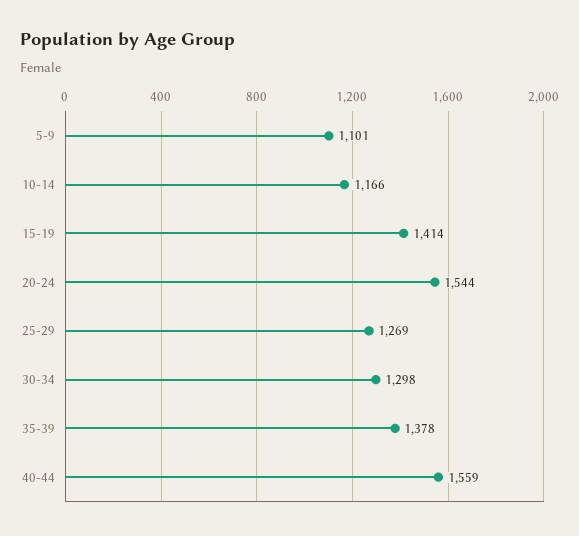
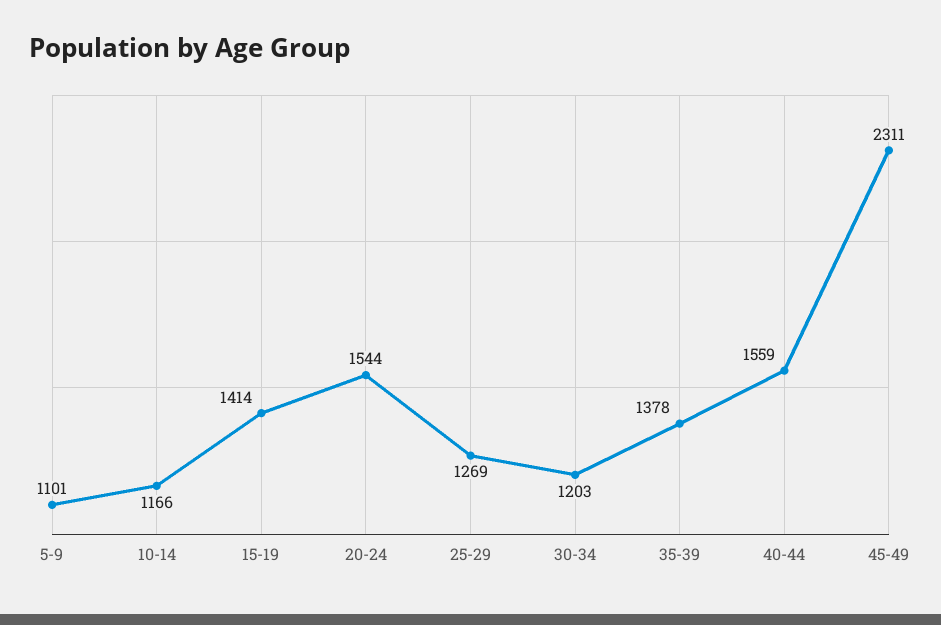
30-34: 1298 -> 1203
45-49: none -> 2311

